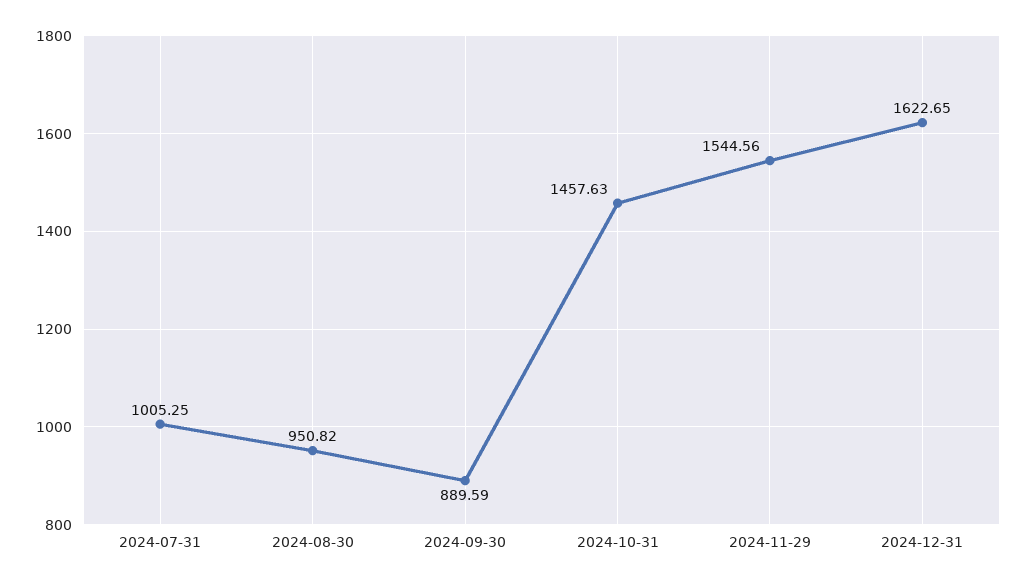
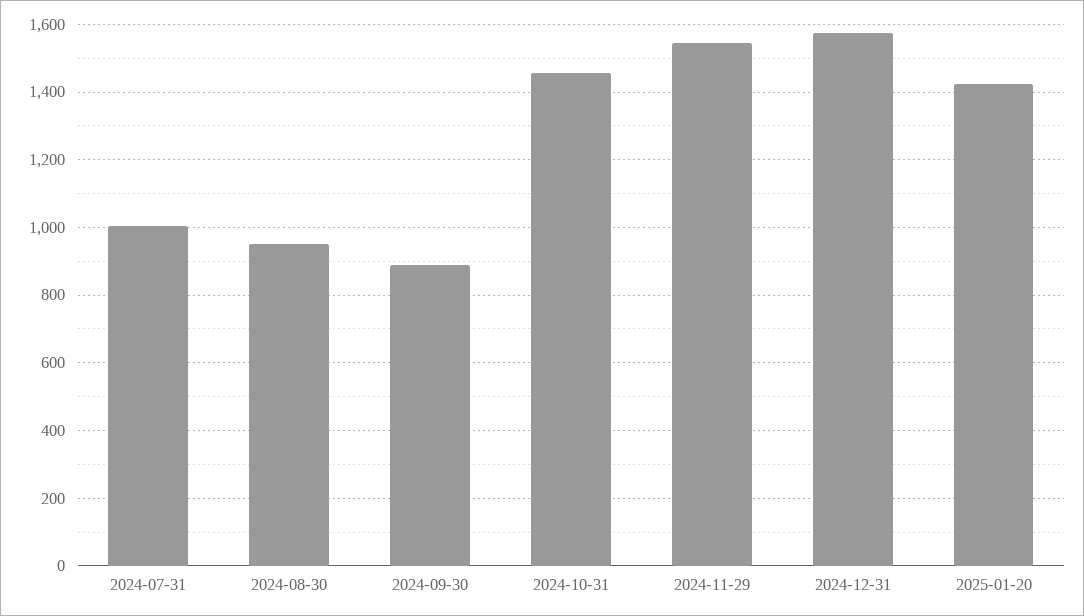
2024-12-31: 1622.65 -> 1580
2025-01-20: none -> 1420

